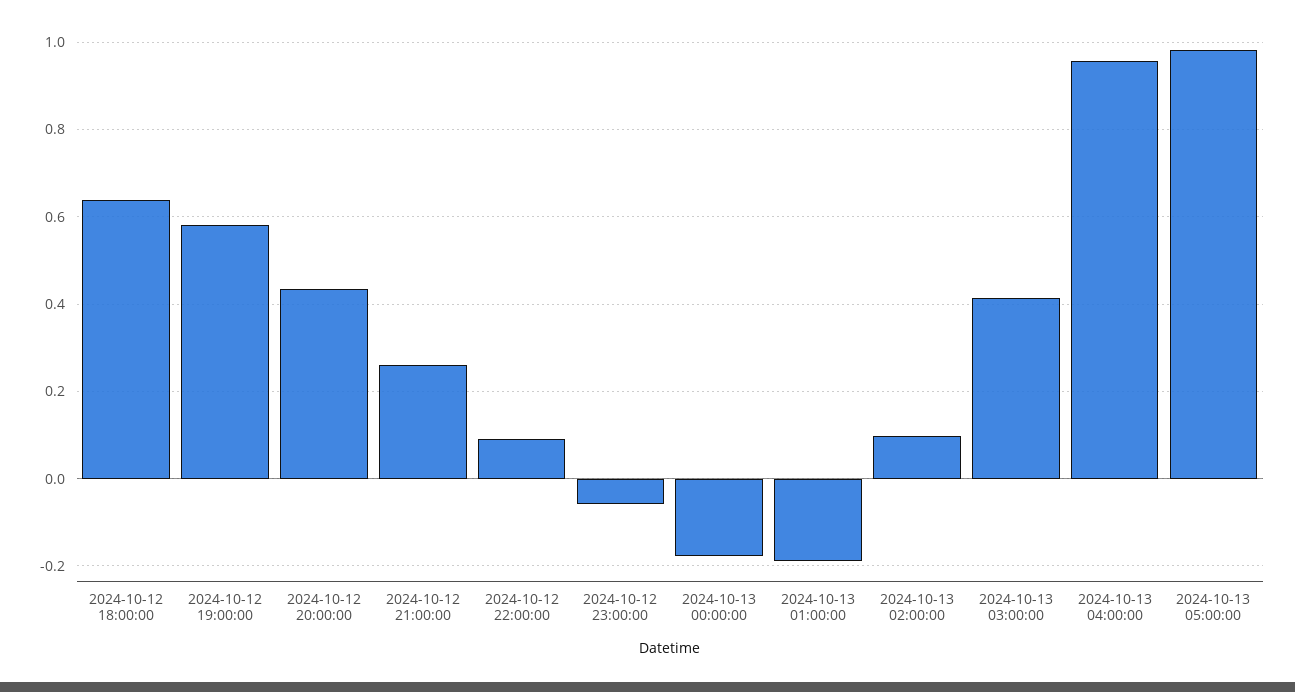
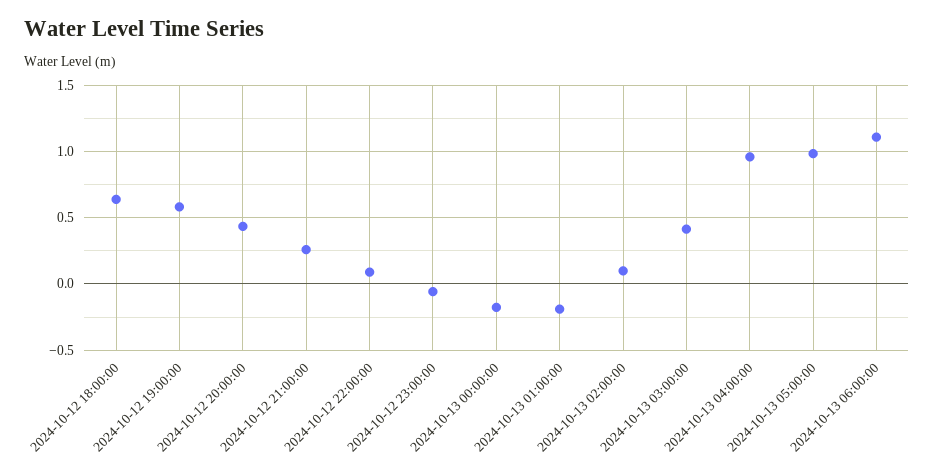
2024-10-13 06:00:00: none -> 1.1

